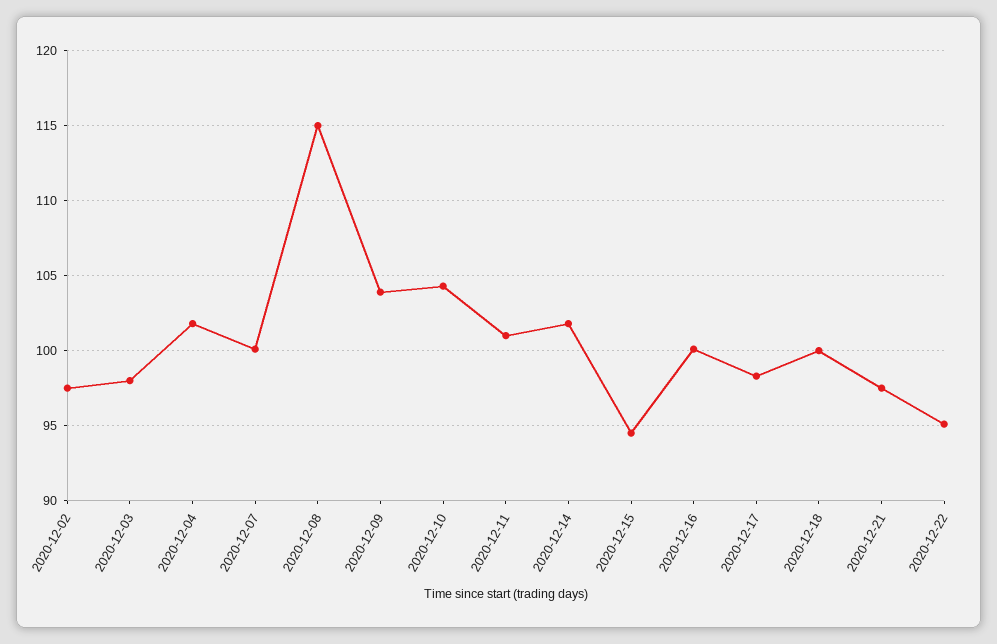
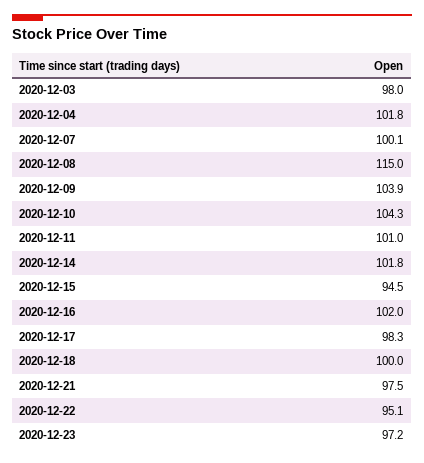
2020-12-02: 97.5 -> none
2020-12-16: 100 -> 102
2020-12-23: none -> 97.2

